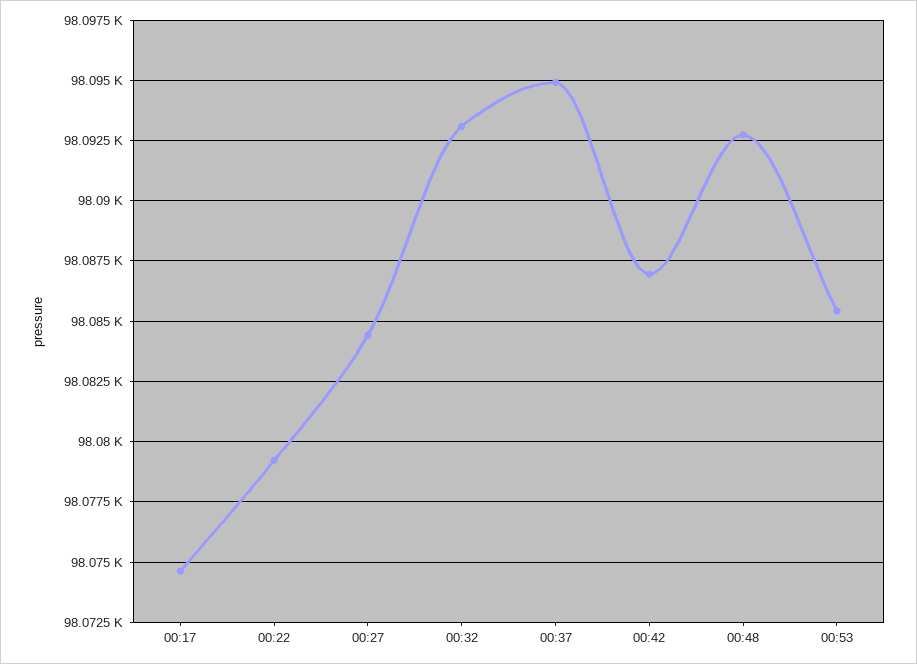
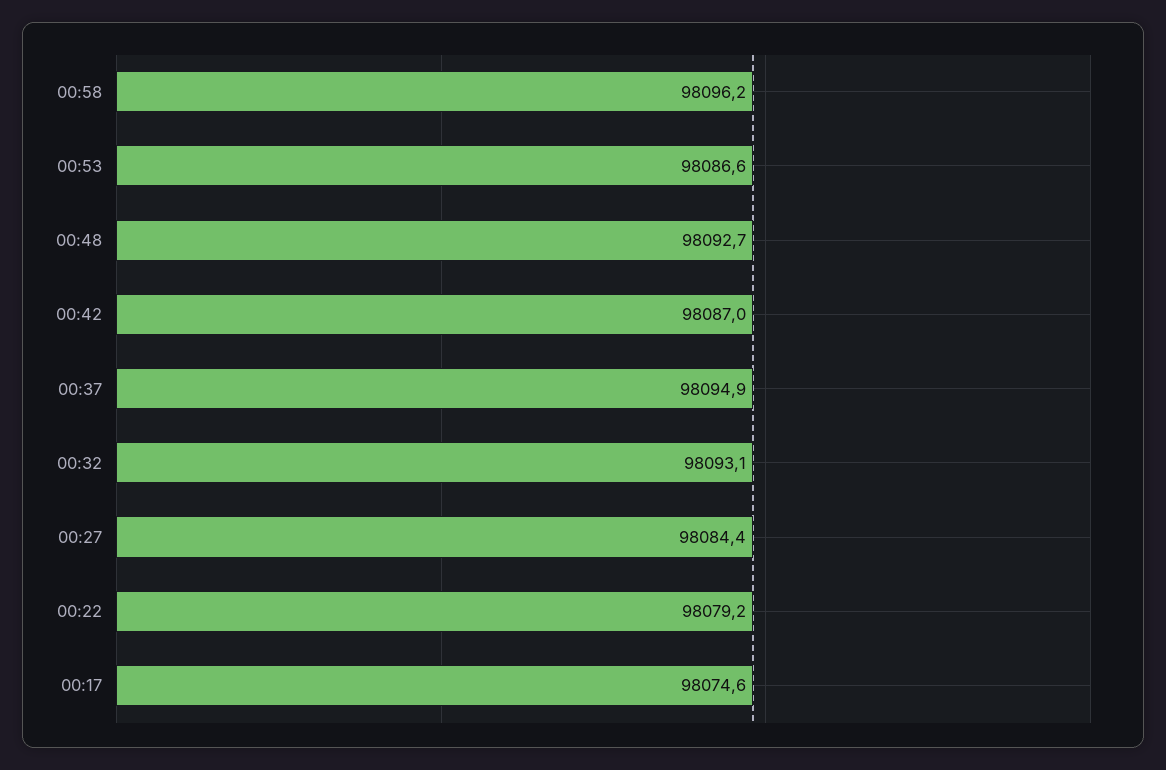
00:53: 98085.5 -> 98086.6
00:58: none -> 98096.2

